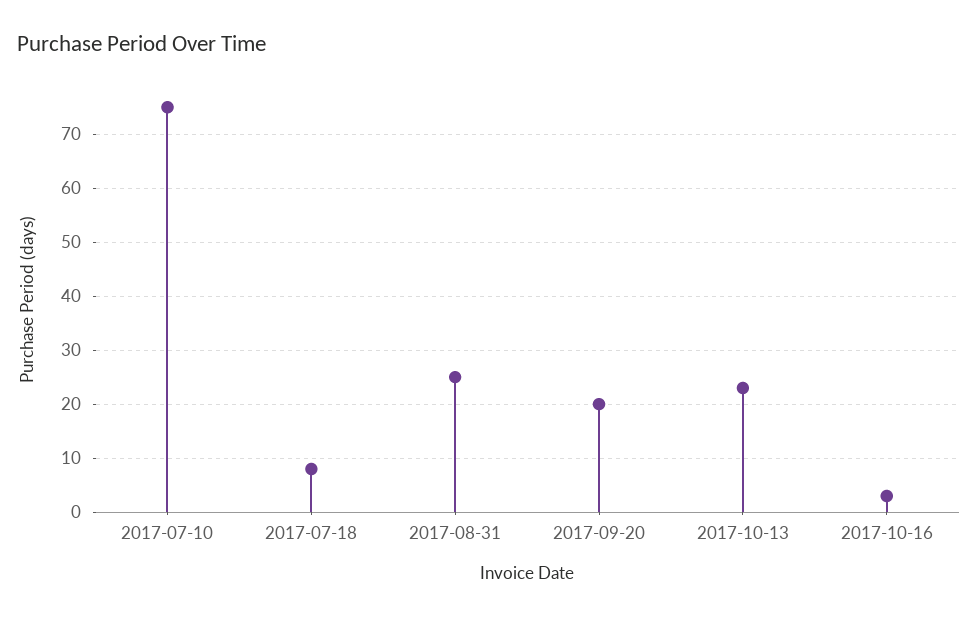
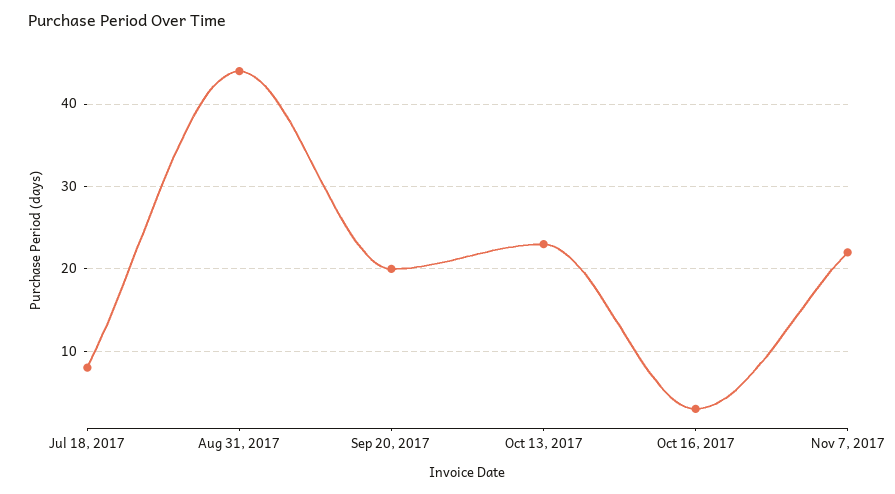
2017-07-10: 75 -> none
2017-08-31: 25 -> 44
Nov 7, 2017: none -> 22

